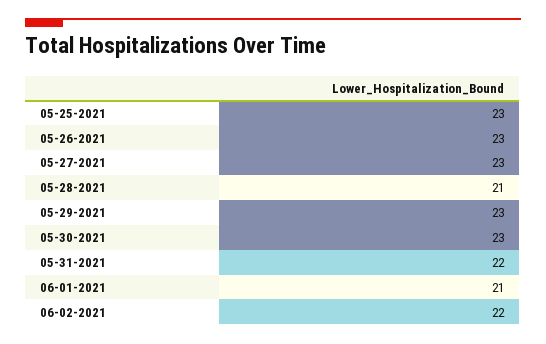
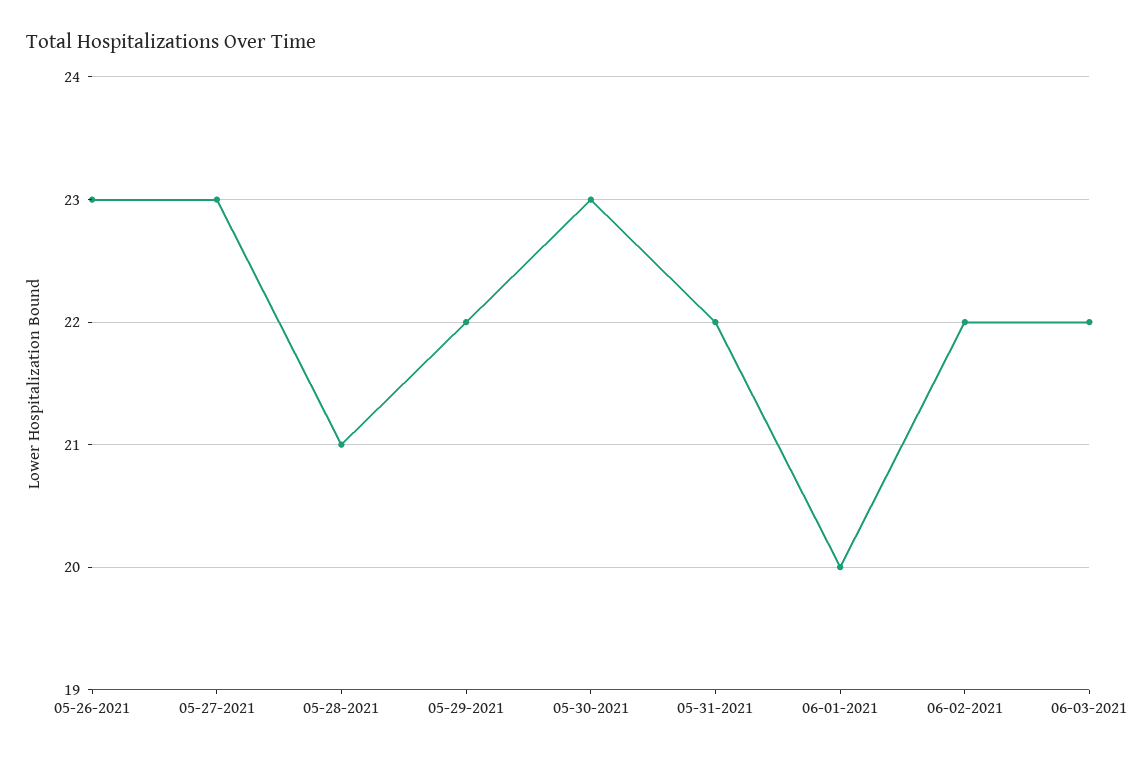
05-25-2021: 23 -> none
05-29-2021: 23 -> 22
06-01-2021: 21 -> 20
06-03-2021: none -> 22

